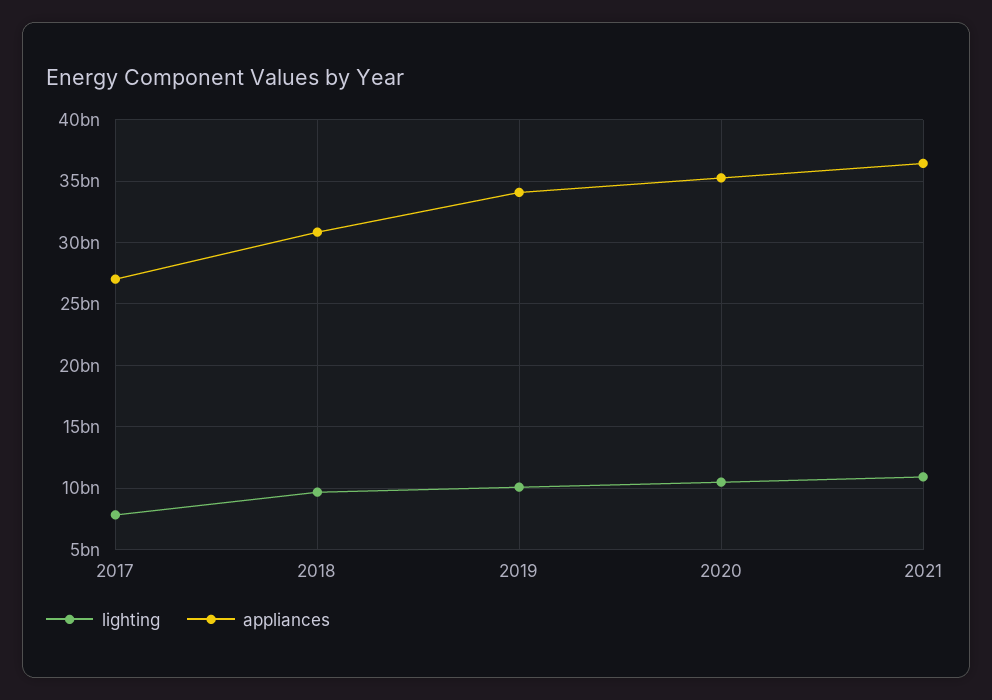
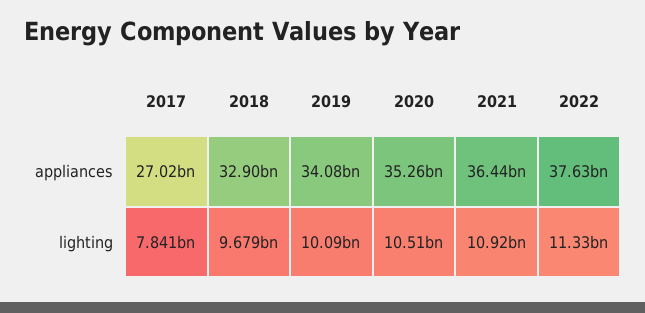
appliances, 2018: 31000000000 -> 32900000000
appliances, 2022: none -> 37630000000
lighting, 2022: none -> 11330000000

